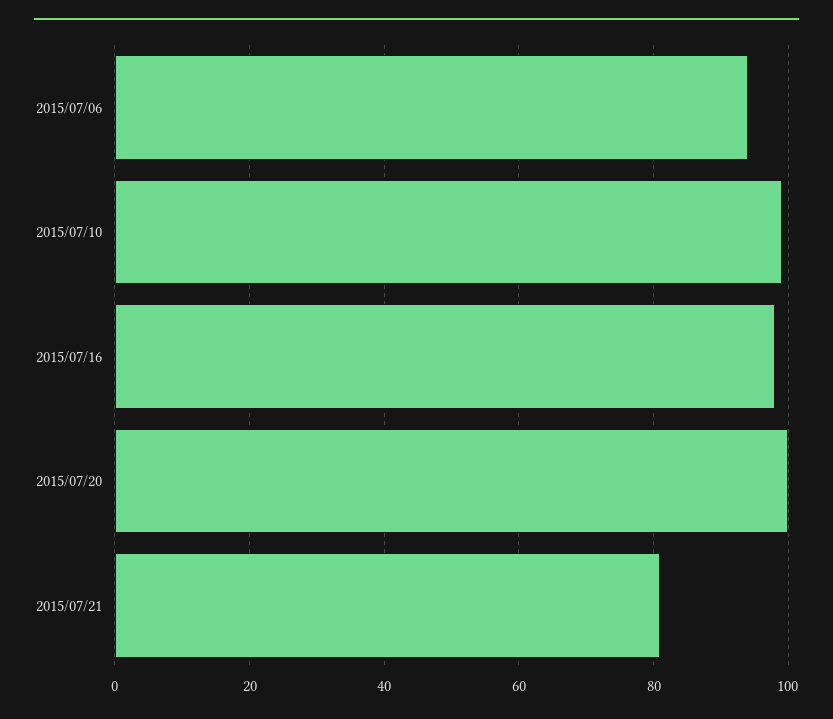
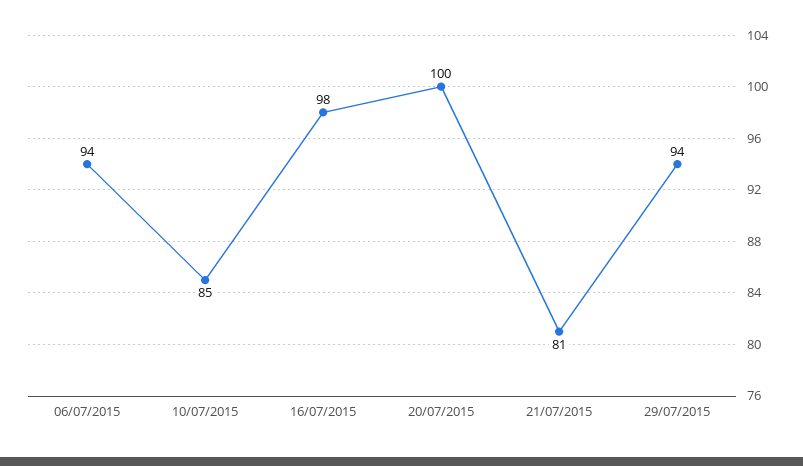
2015/07/10: 100 -> 85
29/07/2015: none -> 94

